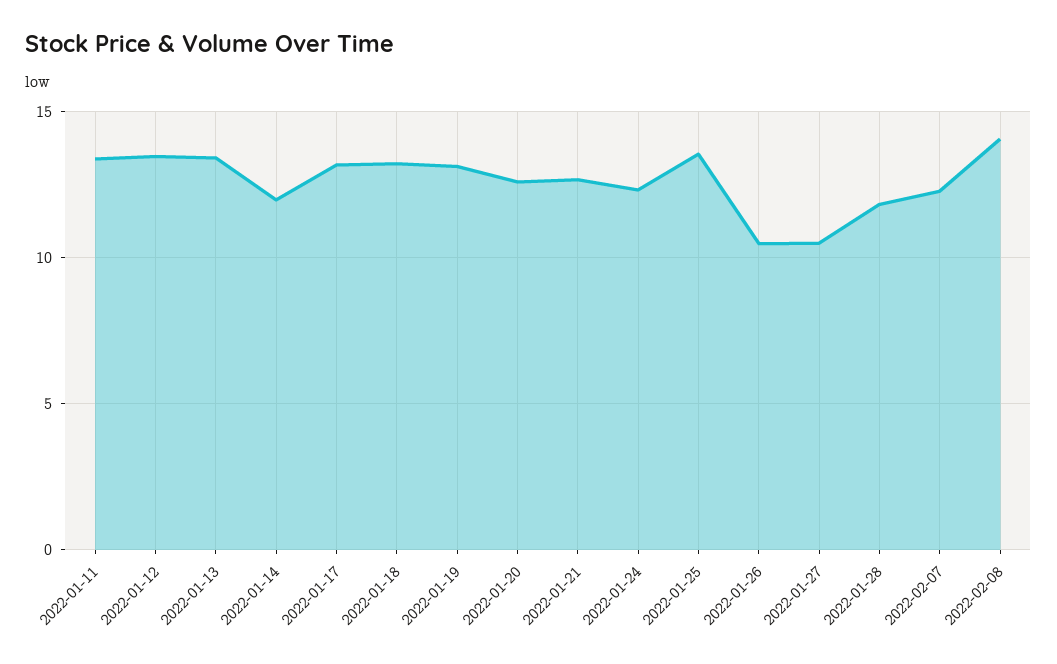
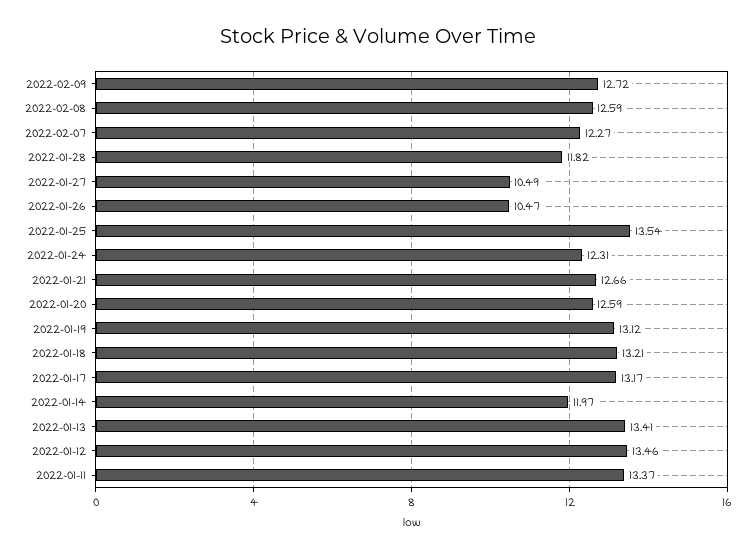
2022-02-08: 14 -> 12.59
2022-02-09: none -> 12.72

